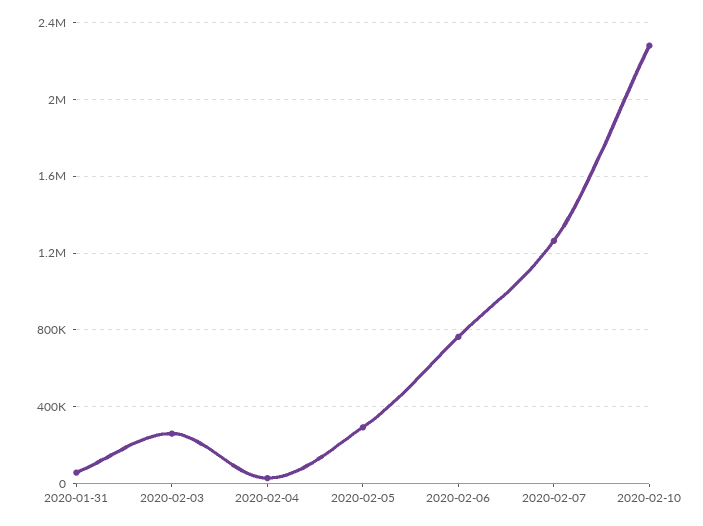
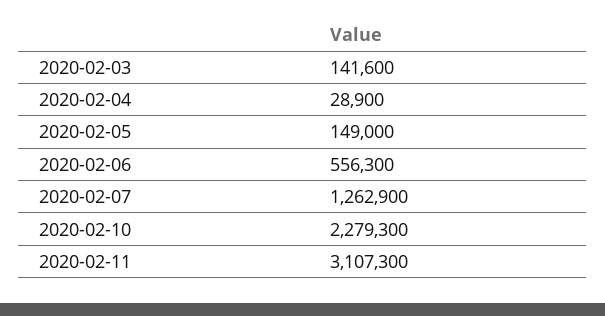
2020-01-31: 50000 -> none
2020-02-03: 250000 -> 141600
2020-02-05: 300000 -> 149000
2020-02-06: 750000 -> 556300
2020-02-11: none -> 3107300

